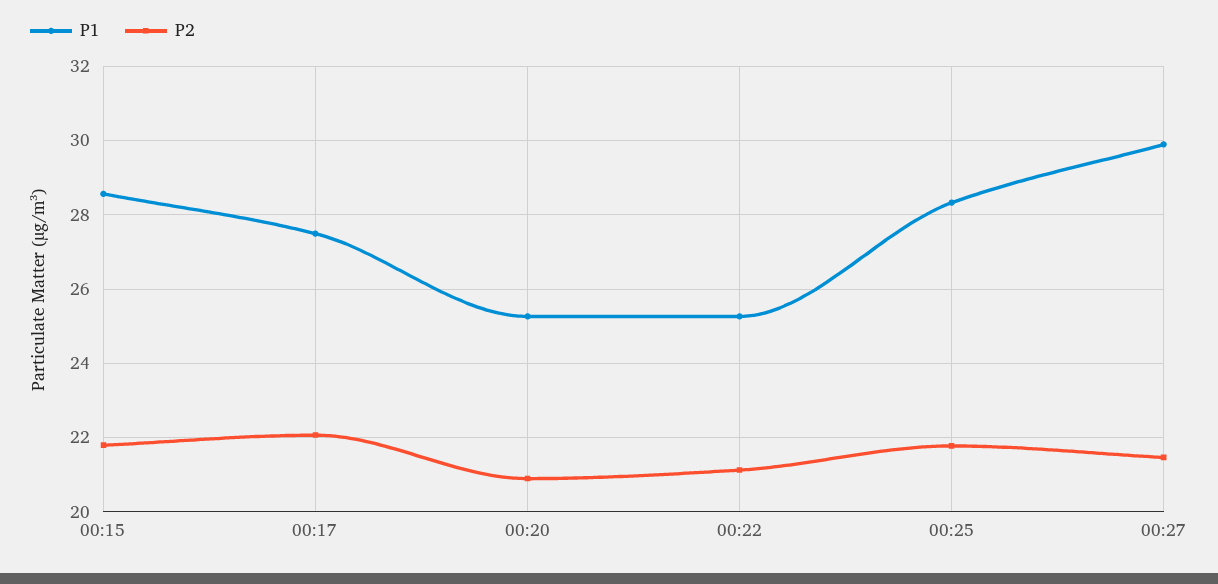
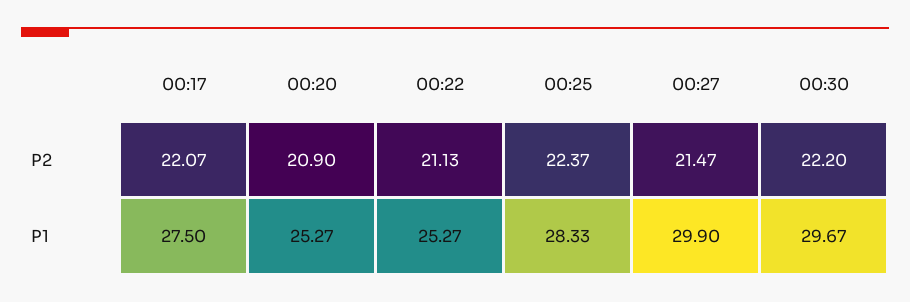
P1, 00:15: 28.6 -> none
P2, 00:15: 21.8 -> none
P2, 00:25: 21.8 -> 22.37
P2, 00:30: none -> 22.2
P1, 00:30: none -> 29.67

